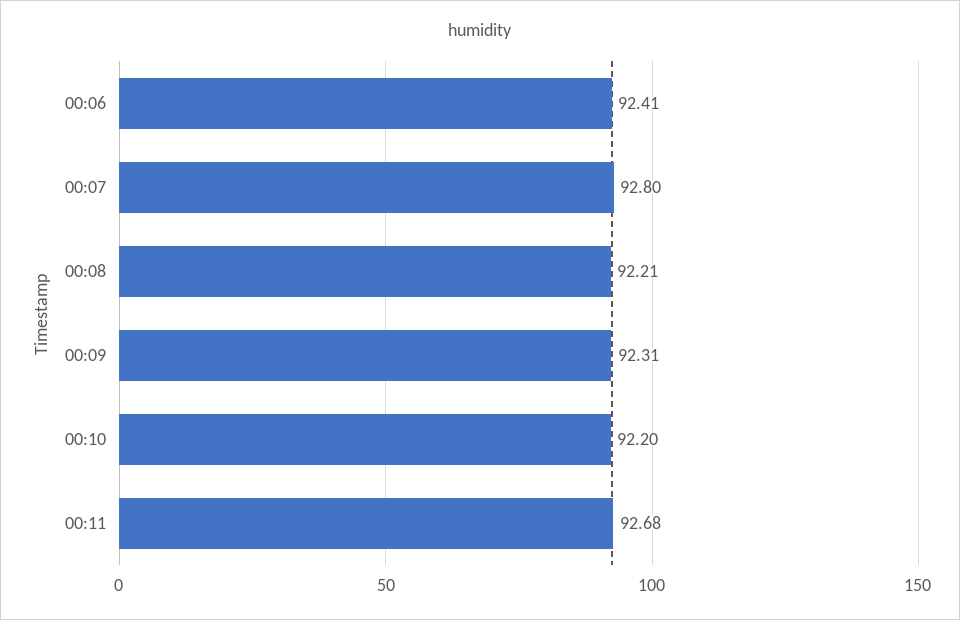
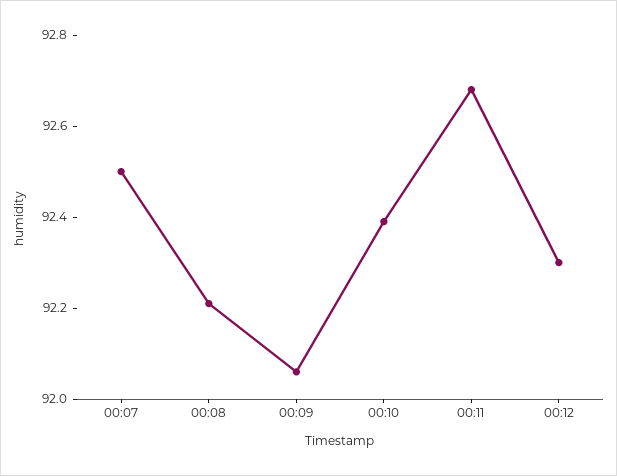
00:06: 92.41 -> none
00:07: 92.8 -> 92.5
00:09: 92.31 -> 92.05
00:10: 92.2 -> 92.4
00:12: none -> 92.3

